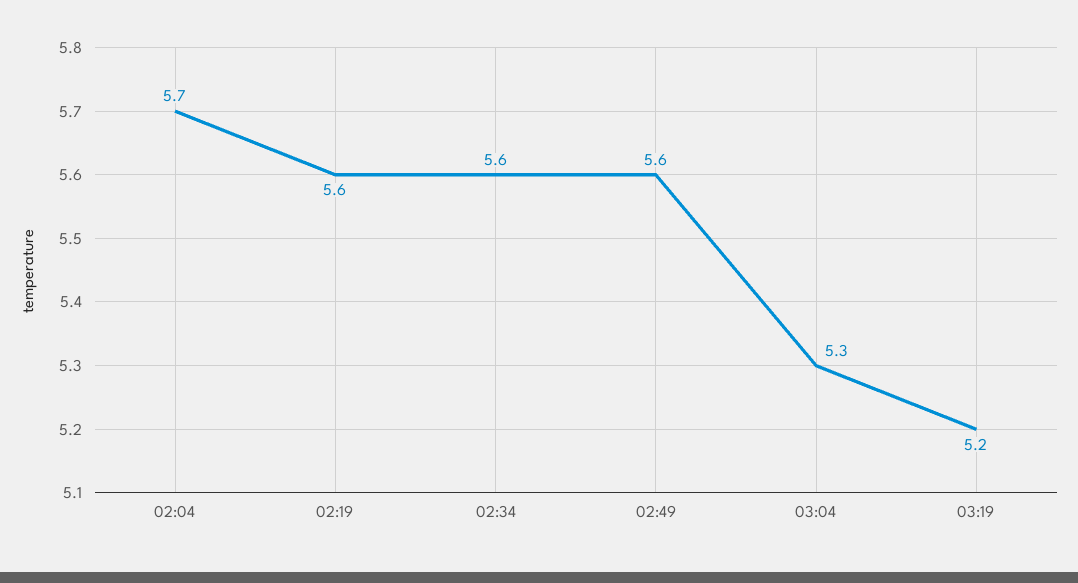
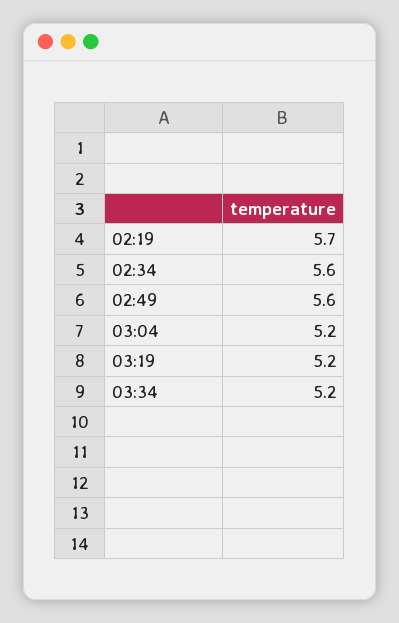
02:04: 5.7 -> none
02:19: 5.6 -> 5.7
03:04: 5.3 -> 5.2
03:34: none -> 5.2

